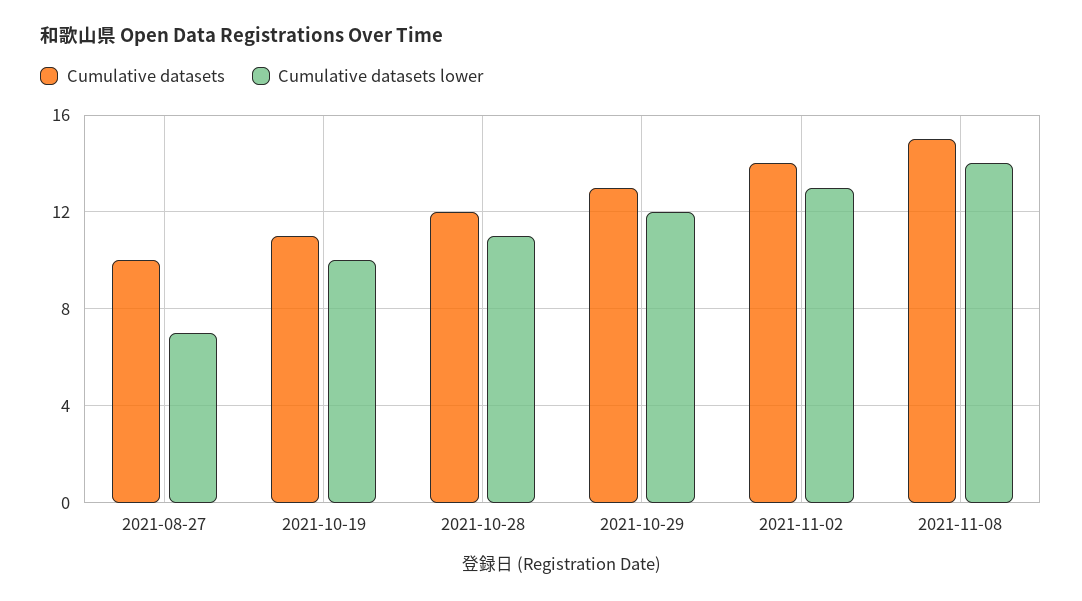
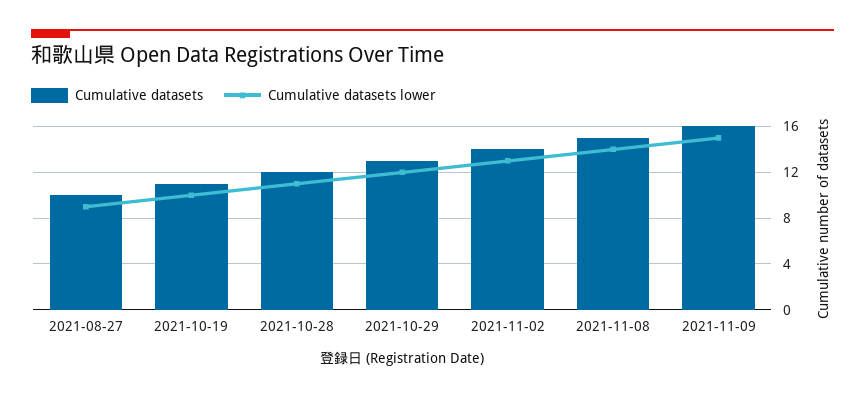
Cumulative datasets lower, 2021-08-27: 7 -> 9
Cumulative datasets, 2021-11-09: none -> 16
Cumulative datasets lower, 2021-11-09: none -> 15

